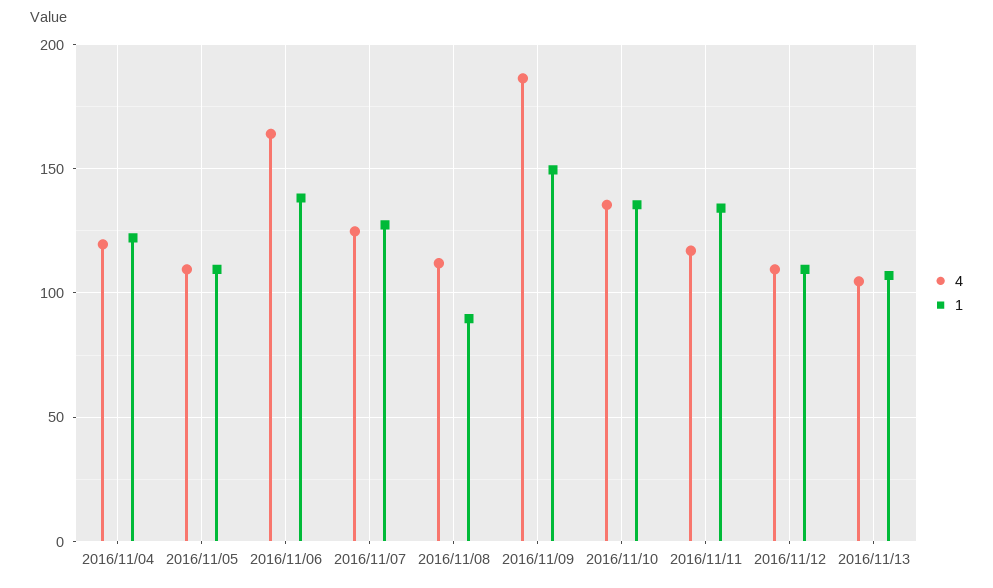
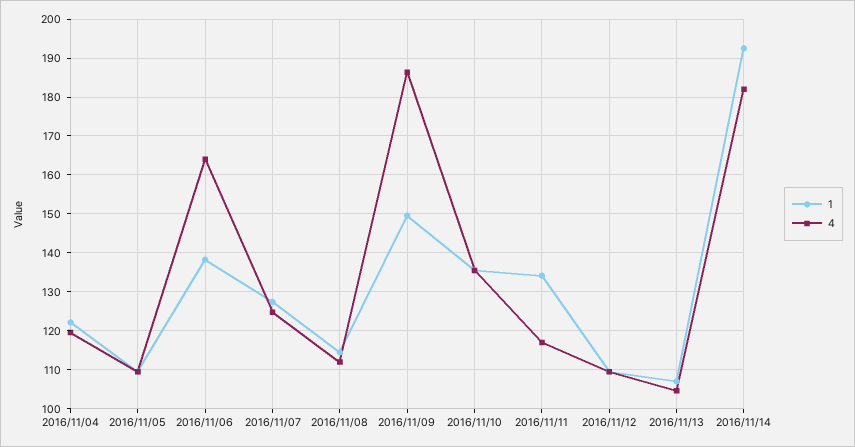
1, 2016/11/08: 90 -> 114
1, 2016/11/14: none -> 192
4, 2016/11/14: none -> 182

